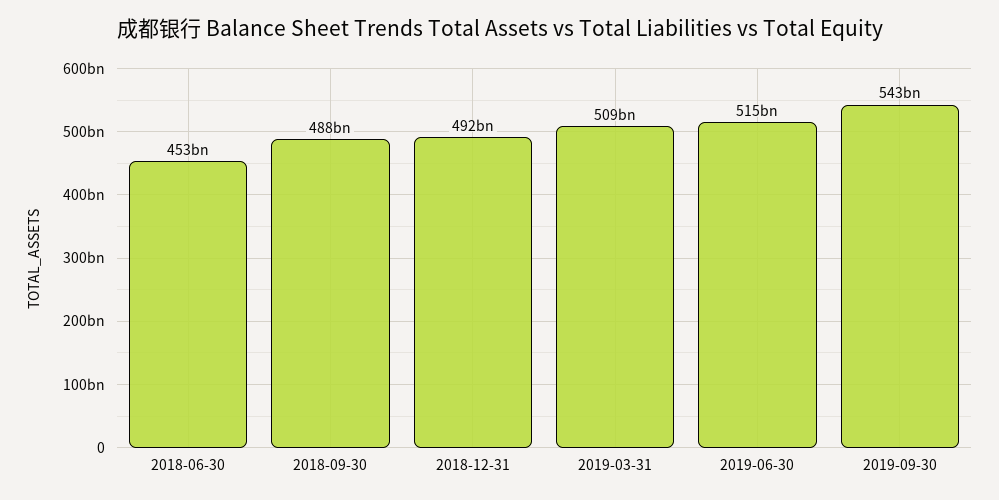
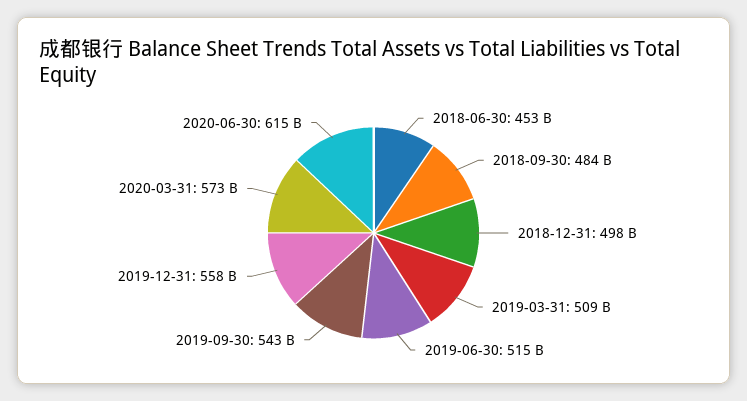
2018-09-30: 488000000000 -> 484000000000
2018-12-31: 492000000000 -> 498000000000
2019-12-31: none -> 558000000000
2020-03-31: none -> 573000000000
2020-06-30: none -> 615000000000

